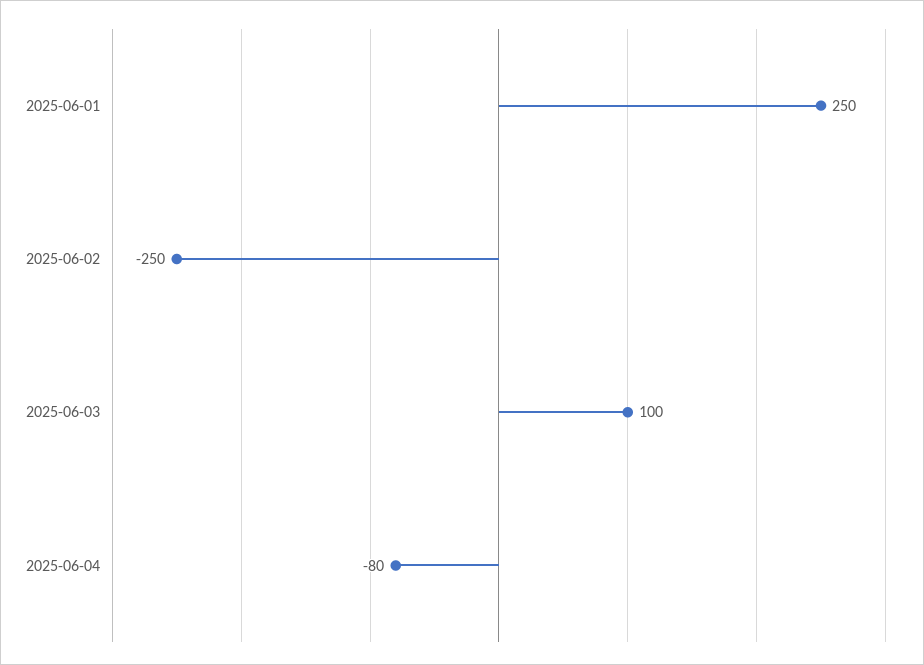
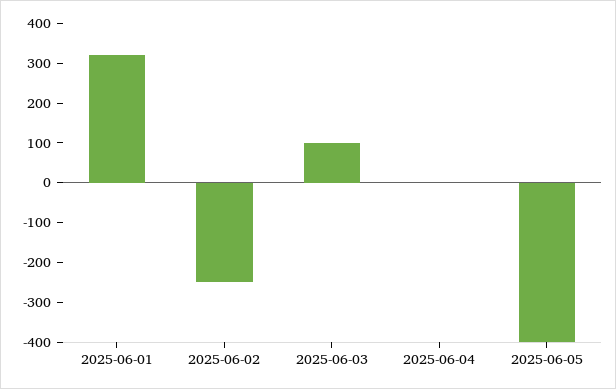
2025-06-01: 250 -> 325
2025-06-04: -80 -> 0
2025-06-05: none -> -400

